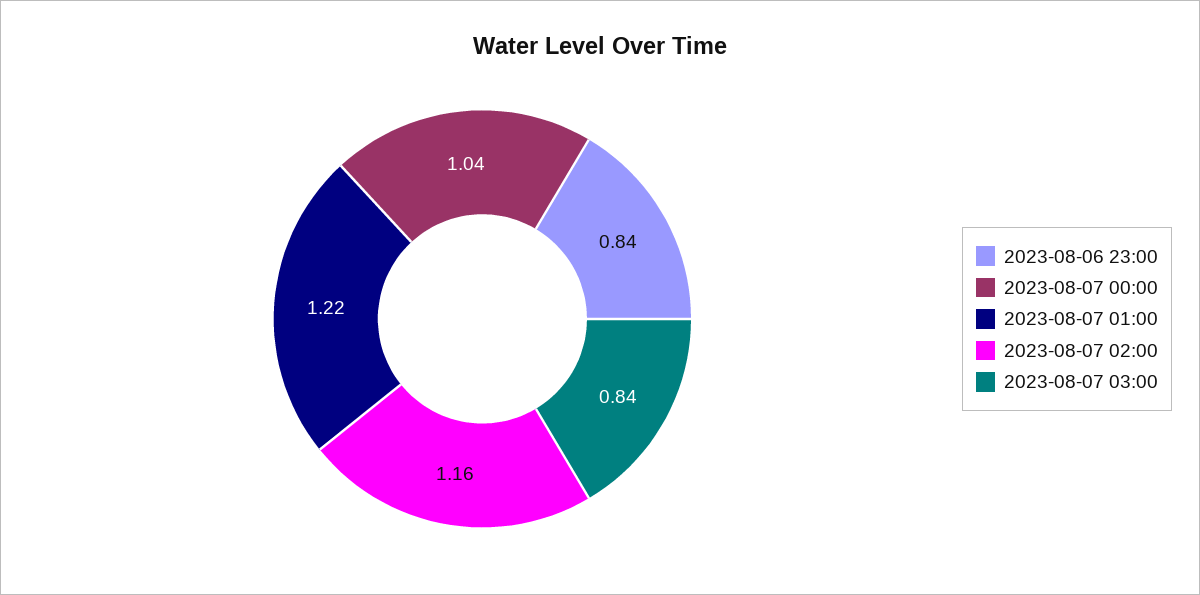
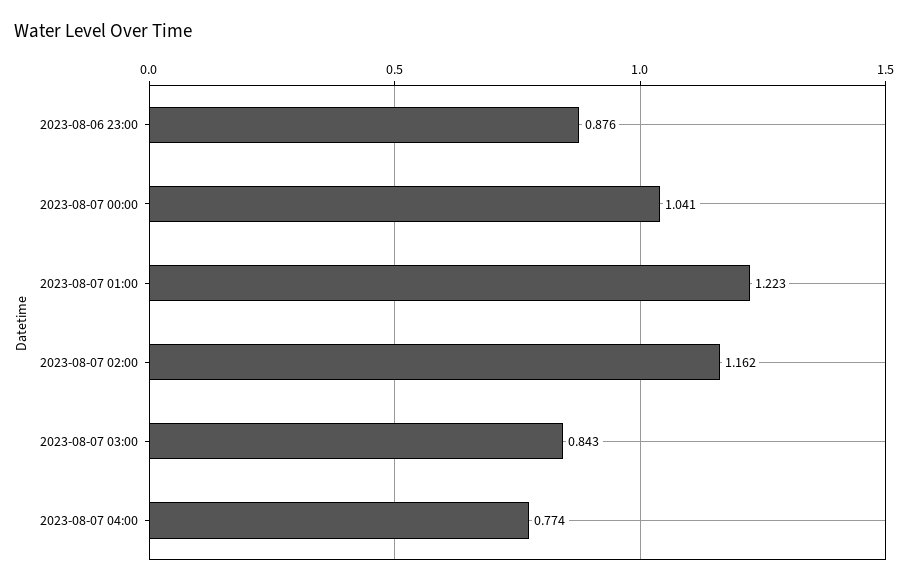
2023-08-06 23:00: 0.84 -> 0.876
2023-08-07 04:00: none -> 0.774

